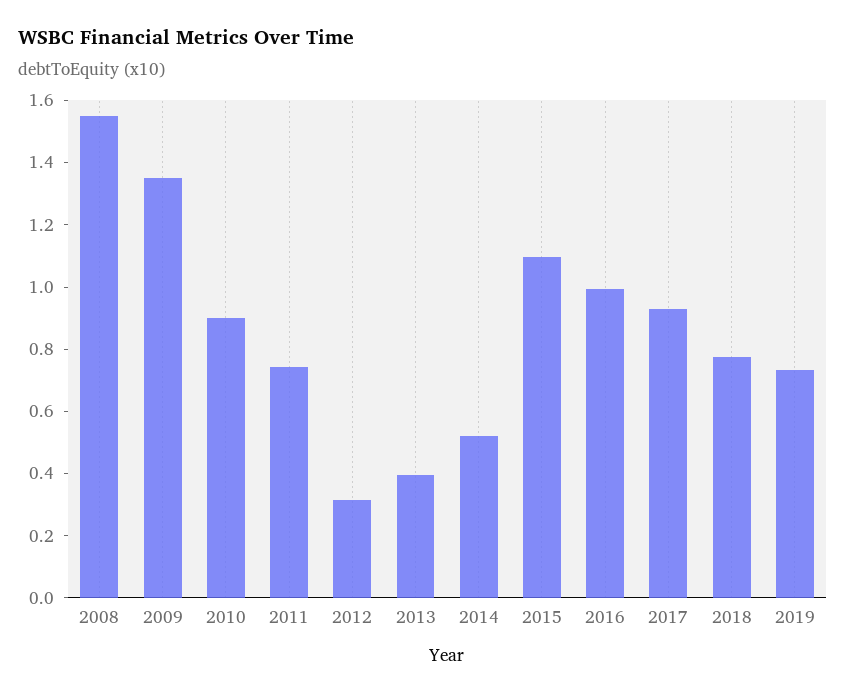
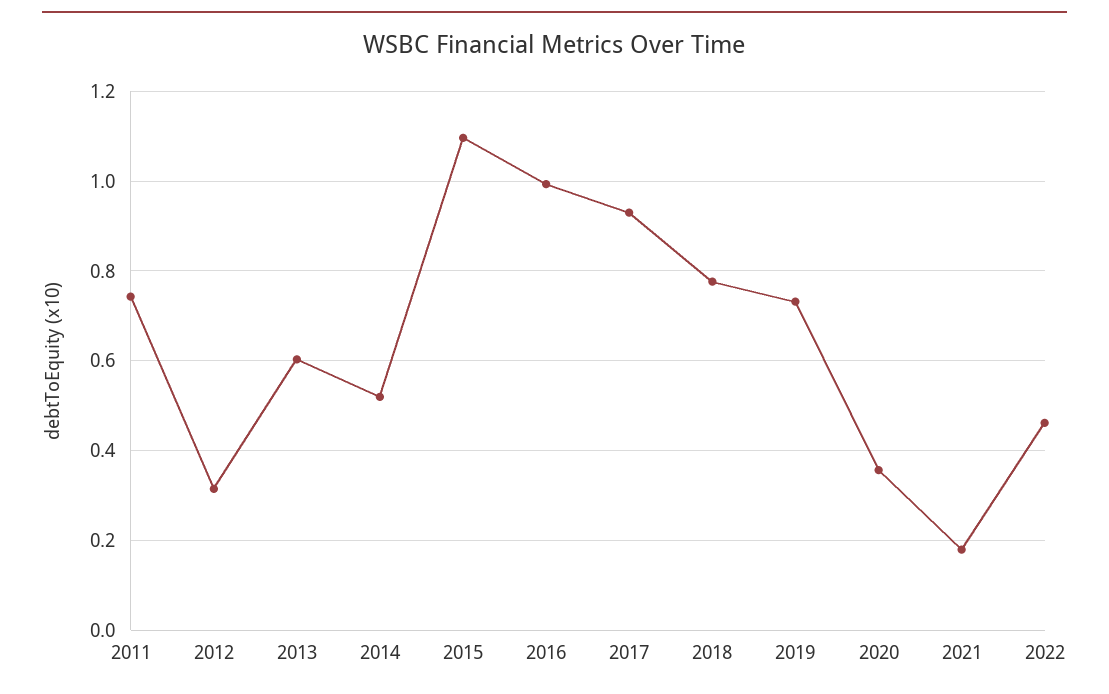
2008: 1.55 -> none
2009: 1.35 -> none
2010: 0.9 -> none
2013: 0.4 -> 0.6
2020: none -> 0.36
2021: none -> 0.18
2022: none -> 0.46

